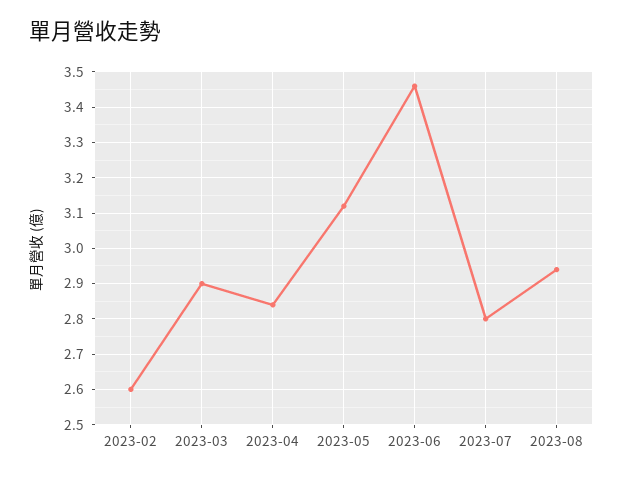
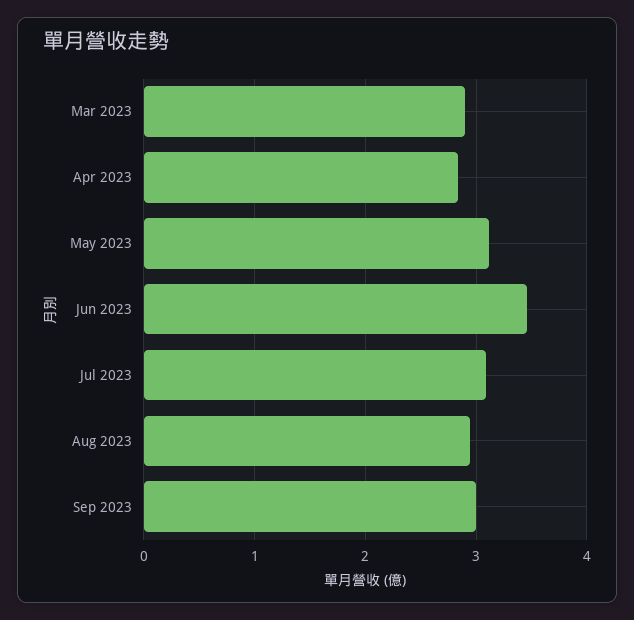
2023-02: 2.6 -> none
2023-07: 2.8 -> 3.1
Sep 2023: none -> 3

